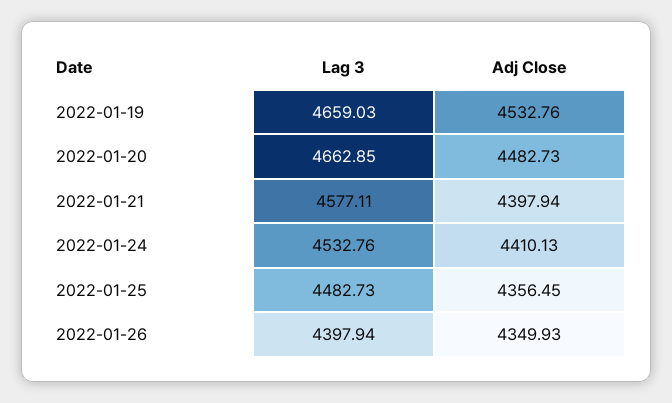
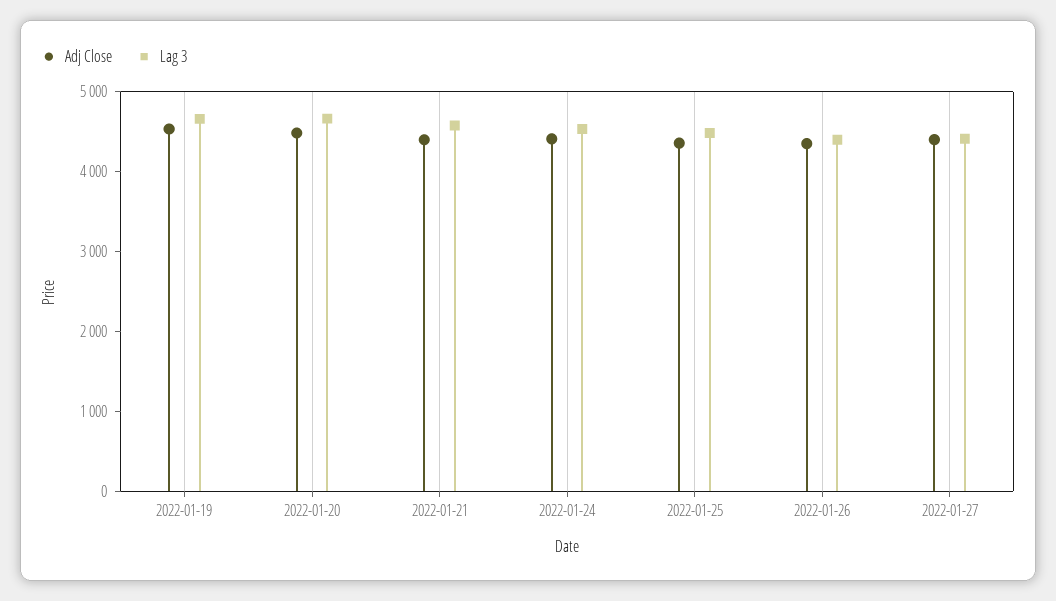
Adj Close, 2022-01-27: none -> 4400
Lag 3, 2022-01-27: none -> 4400

